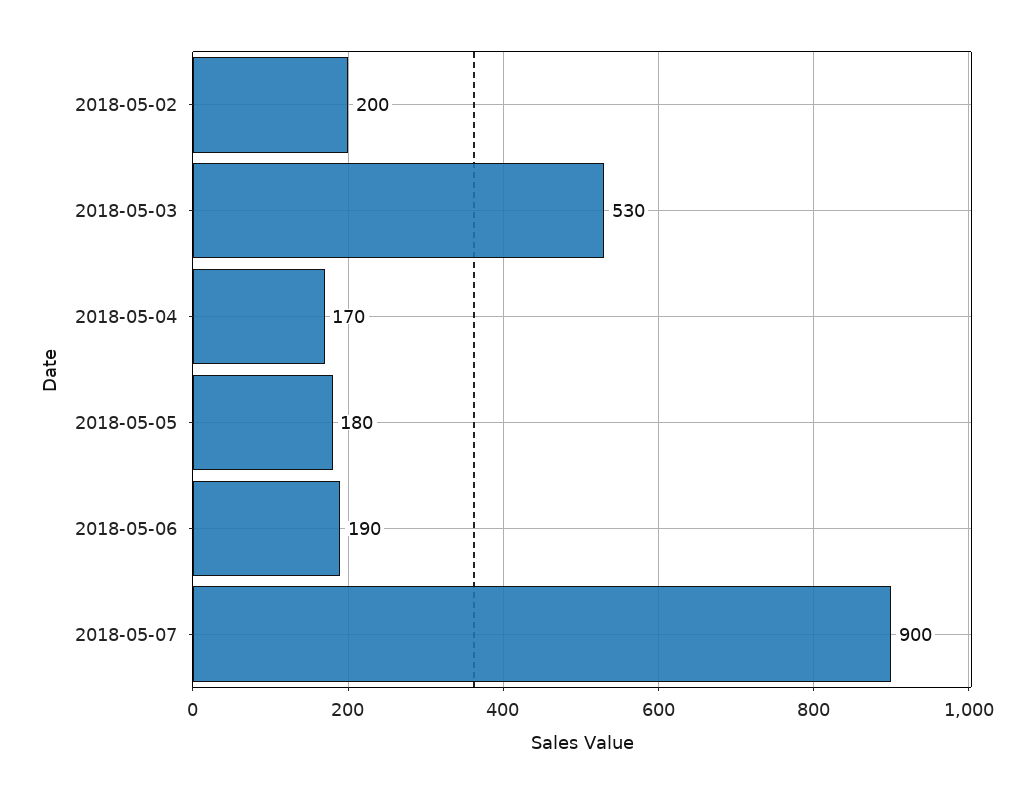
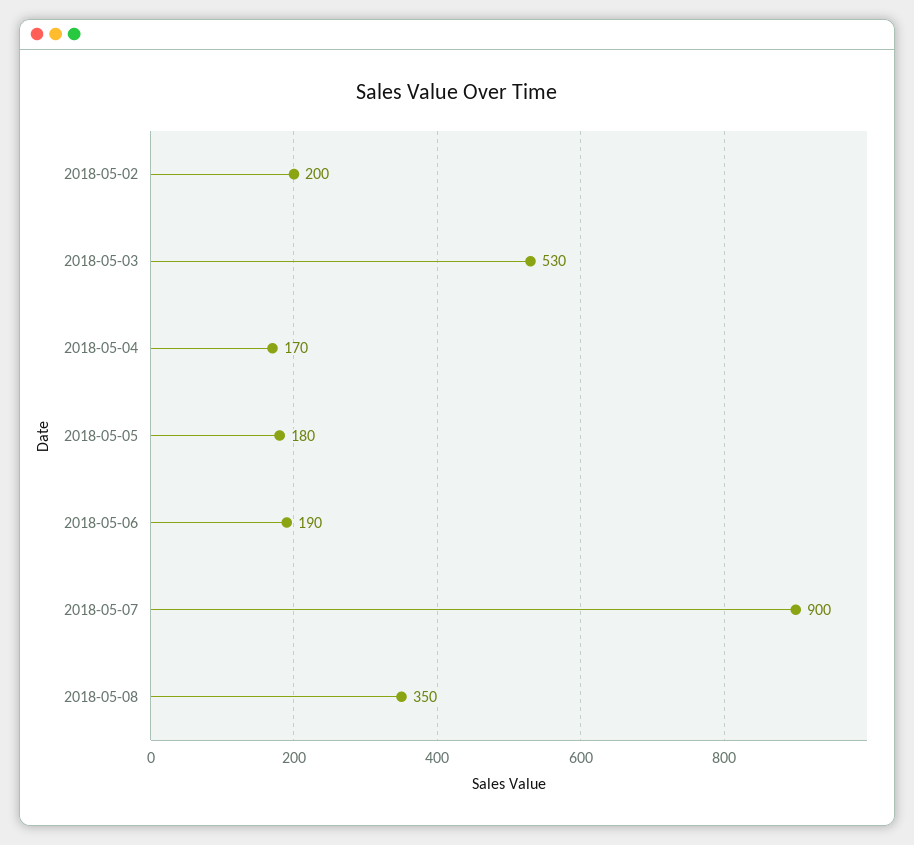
2018-05-08: none -> 350

